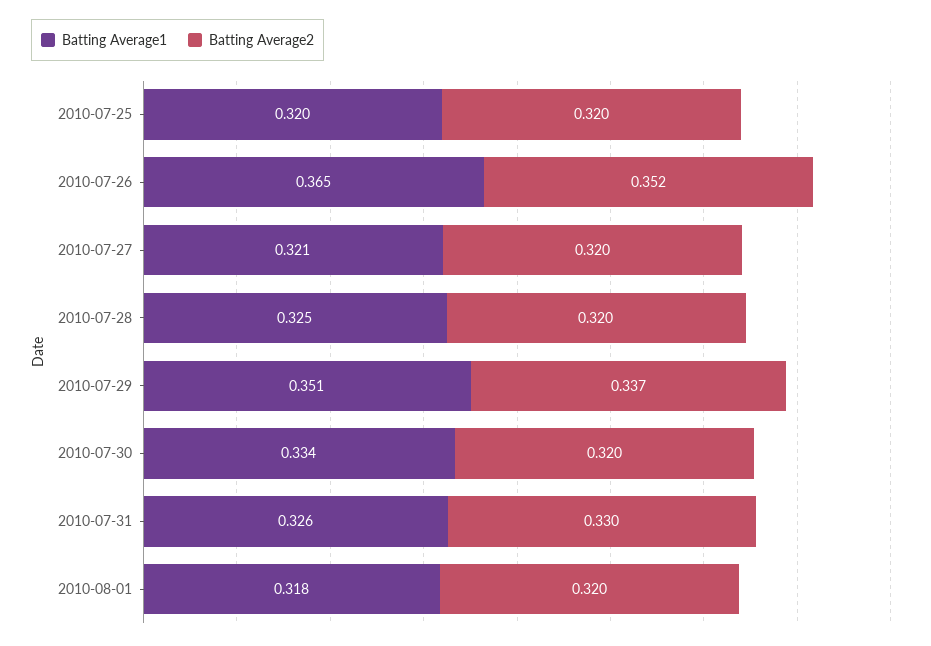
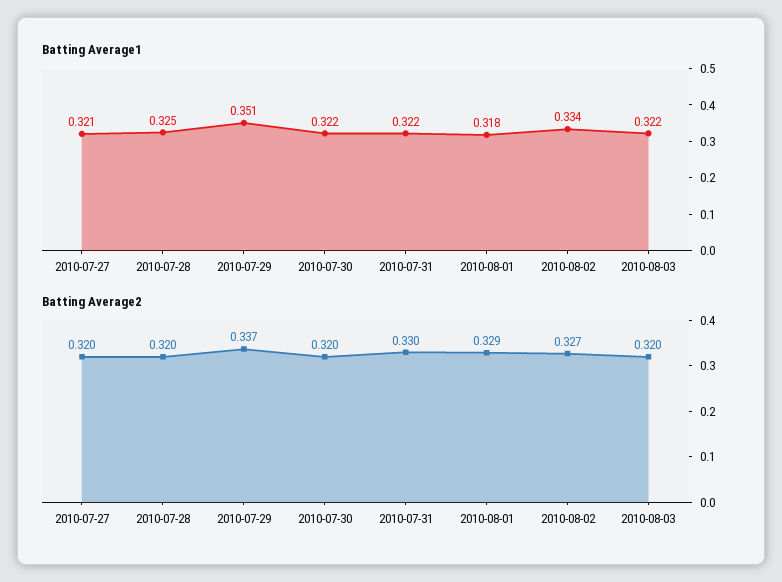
Batting Average1, 2010-07-25: 0.32 -> none
Batting Average2, 2010-07-25: 0.32 -> none
Batting Average1, 2010-07-26: 0.365 -> none
Batting Average2, 2010-07-26: 0.352 -> none
Batting Average1, 2010-07-30: 0.334 -> 0.322
Batting Average1, 2010-07-31: 0.326 -> 0.322
Batting Average2, 2010-08-01: 0.32 -> 0.329
Batting Average1, 2010-08-02: none -> 0.334
Batting Average1, 2010-08-03: none -> 0.322
Batting Average2, 2010-08-02: none -> 0.327
Batting Average2, 2010-08-03: none -> 0.32

